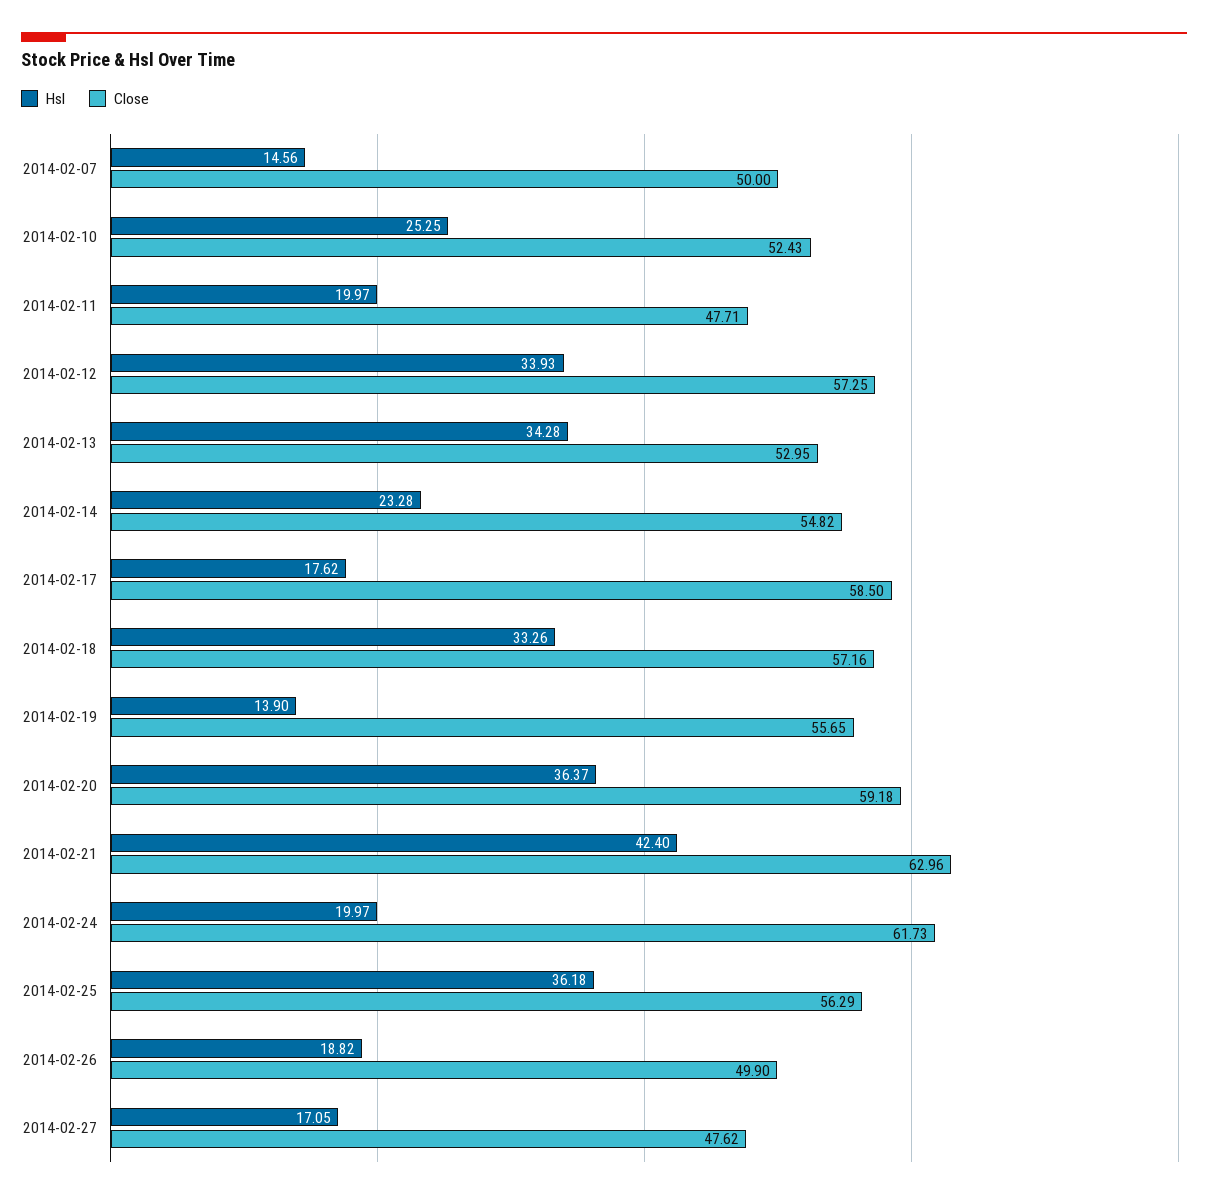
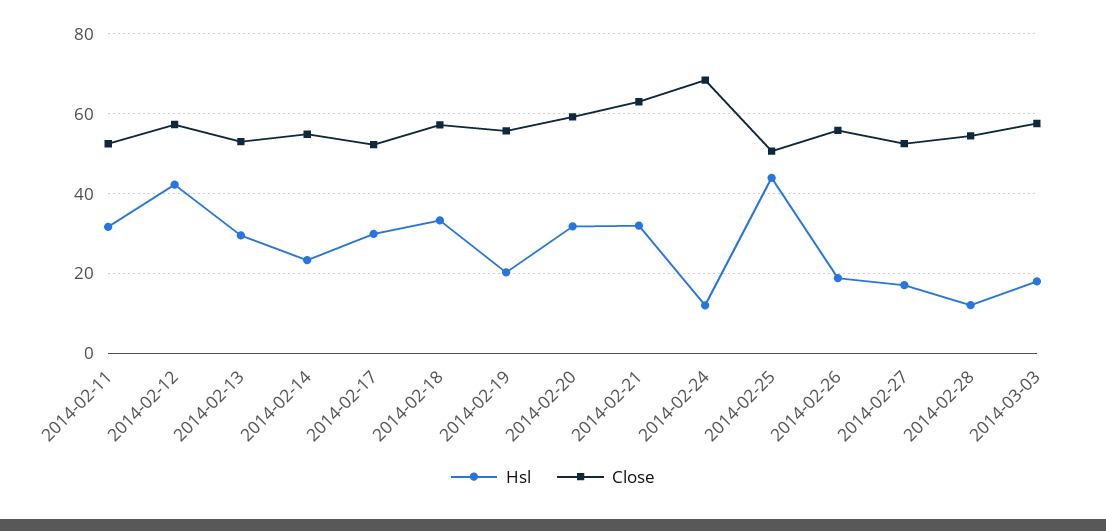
Hsl, 2014-02-07: 14.56 -> none
Close, 2014-02-07: 50 -> none
Hsl, 2014-02-10: 25.25 -> none
Close, 2014-02-10: 52.43 -> none
Hsl, 2014-02-11: 19.97 -> 32
Close, 2014-02-11: 47.71 -> 52
Hsl, 2014-02-12: 33.93 -> 42
Hsl, 2014-02-13: 34.28 -> 30
Hsl, 2014-02-17: 17.62 -> 30
Close, 2014-02-17: 58.5 -> 52
Hsl, 2014-02-19: 13.9 -> 20
Hsl, 2014-02-20: 36.37 -> 32
Hsl, 2014-02-21: 42.4 -> 32
Hsl, 2014-02-24: 19.97 -> 12
Close, 2014-02-24: 61.73 -> 68
Hsl, 2014-02-25: 36.18 -> 44
Close, 2014-02-25: 56.29 -> 50
Close, 2014-02-26: 49.9 -> 56
Close, 2014-02-27: 47.62 -> 52
Hsl, 2014-02-28: none -> 12
Close, 2014-02-28: none -> 54
Hsl, 2014-03-03: none -> 18
Close, 2014-03-03: none -> 58

